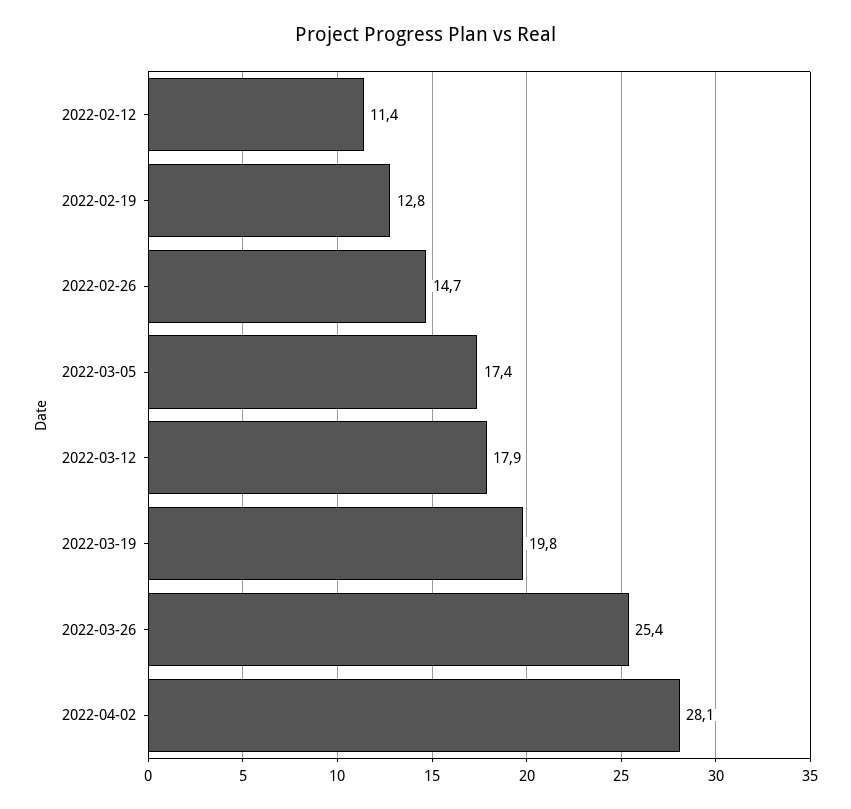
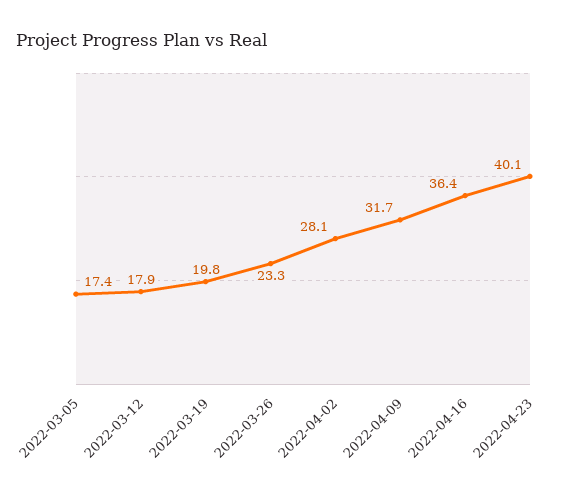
2022-02-12: 11.4 -> none
2022-02-19: 12.8 -> none
2022-02-26: 14.7 -> none
2022-03-26: 25.4 -> 23.3
2022-04-09: none -> 31.7
2022-04-16: none -> 36.4
2022-04-23: none -> 40.1

